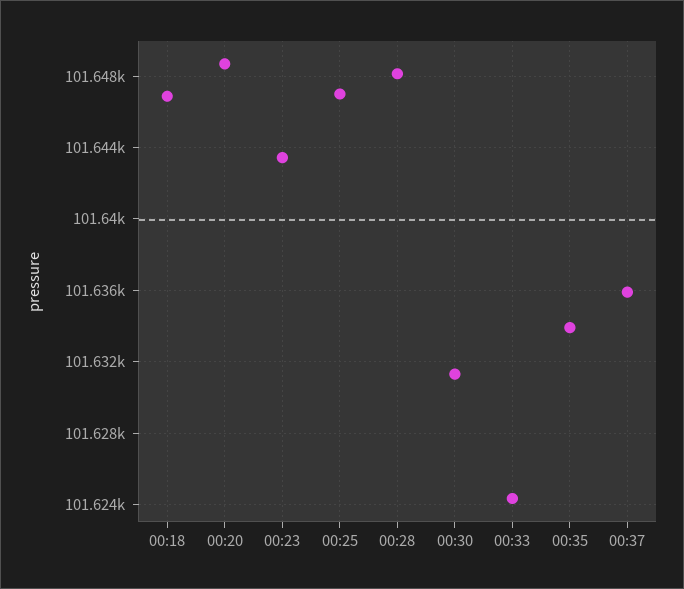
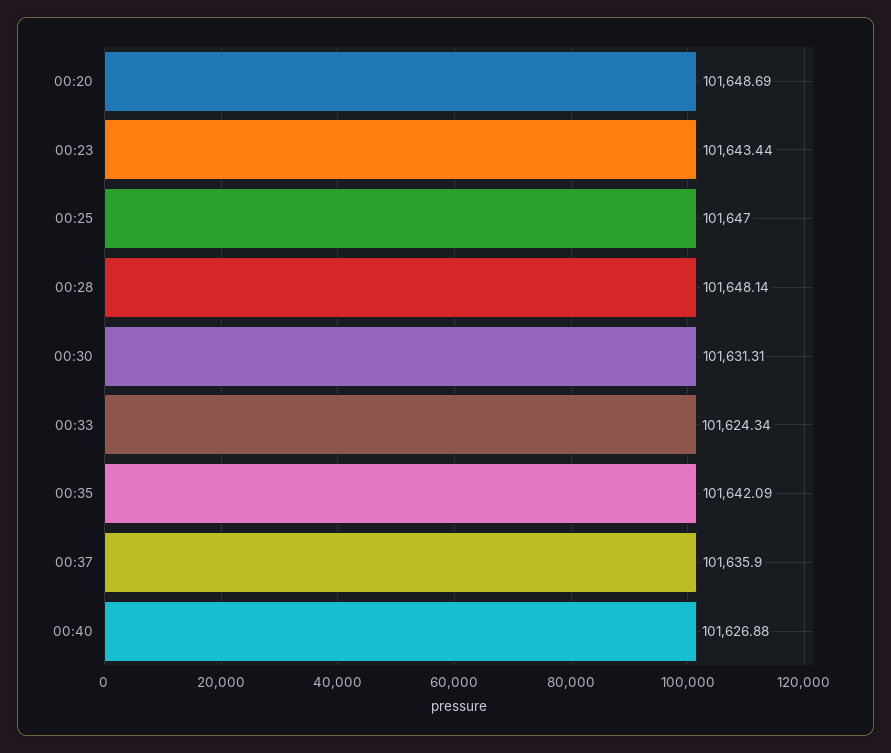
00:18: 101647 -> none
00:35: 101634 -> 101642.09
00:40: none -> 101626.88

